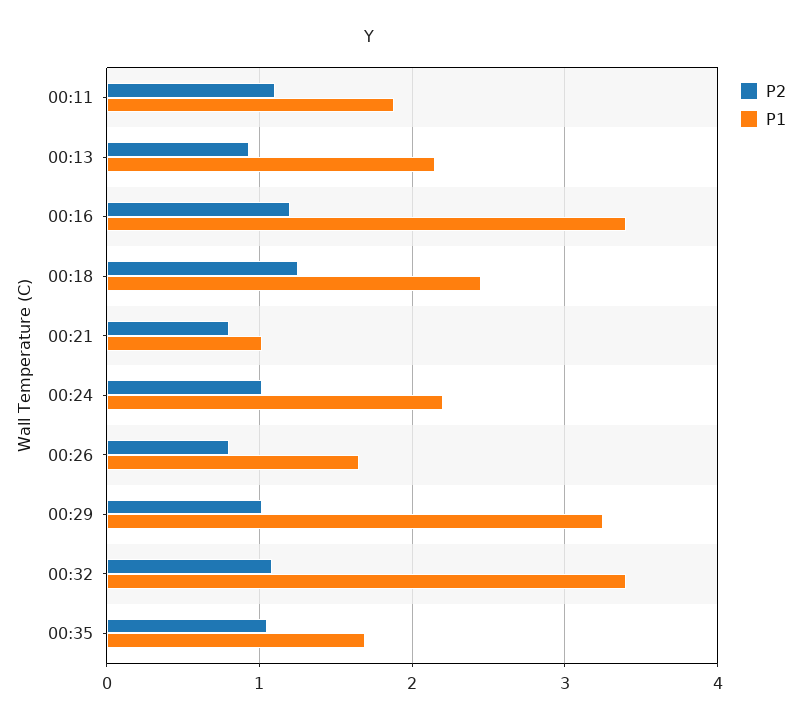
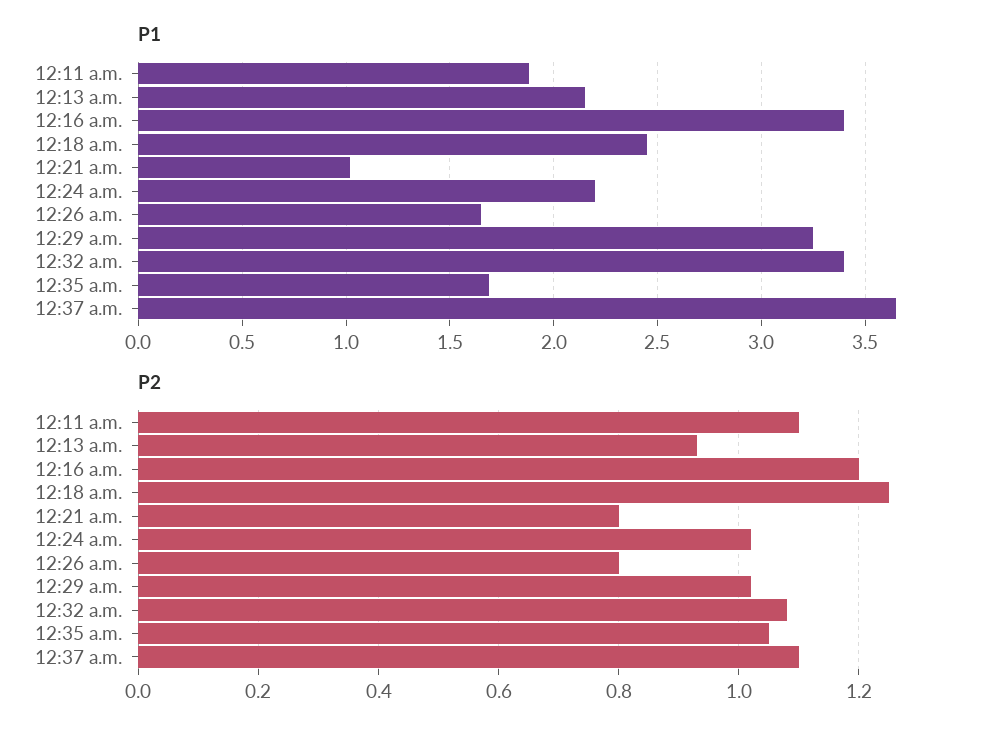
P1, 12:37 a.m.: none -> 3.65
P2, 12:37 a.m.: none -> 1.1

